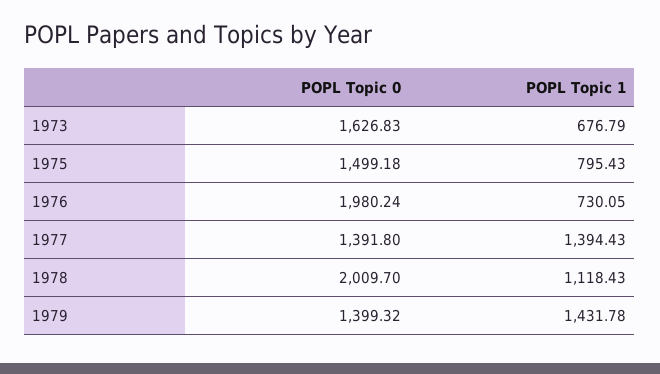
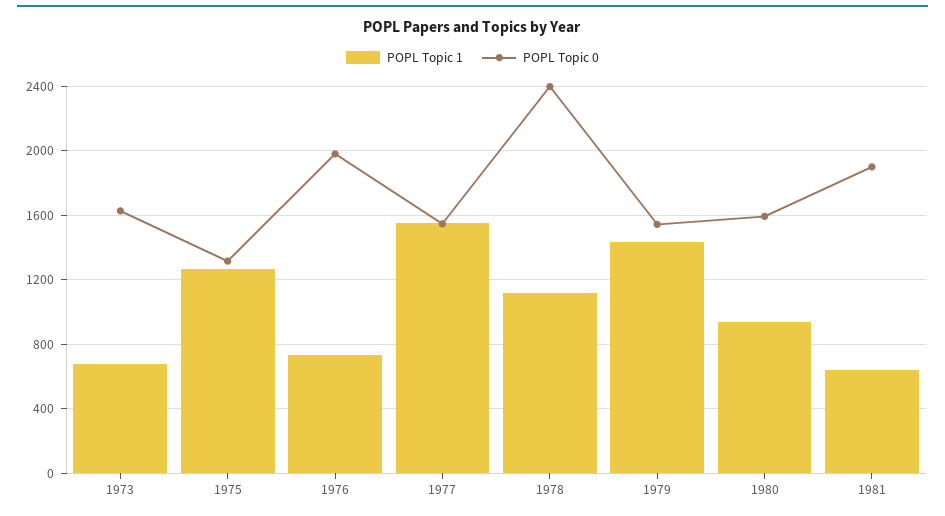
POPL Topic 0, 1975: 1499.18 -> 1300
POPL Topic 1, 1975: 795.43 -> 1250
POPL Topic 0, 1977: 1391.8 -> 1550
POPL Topic 1, 1977: 1394.43 -> 1550
POPL Topic 0, 1978: 2009.7 -> 2400
POPL Topic 0, 1979: 1399.32 -> 1550
POPL Topic 1, 1980: none -> 950
POPL Topic 0, 1980: none -> 1600
POPL Topic 1, 1981: none -> 650
POPL Topic 0, 1981: none -> 1900

